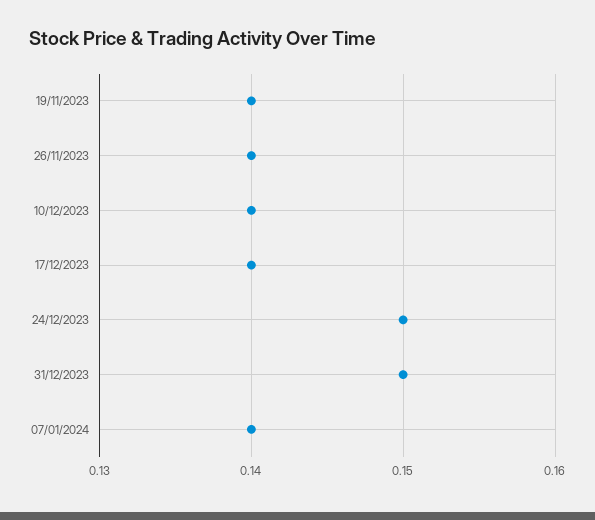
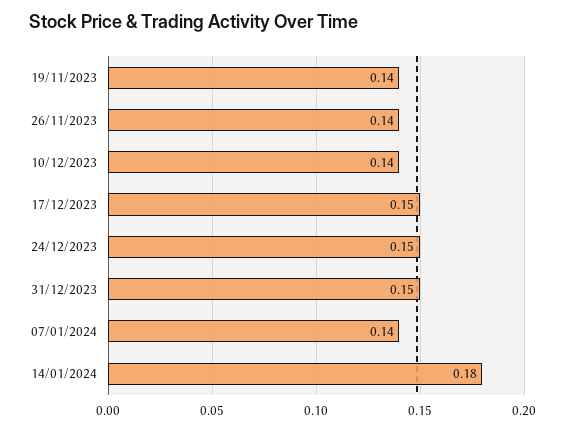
17/12/2023: 0.14 -> 0.15
14/01/2024: none -> 0.18

